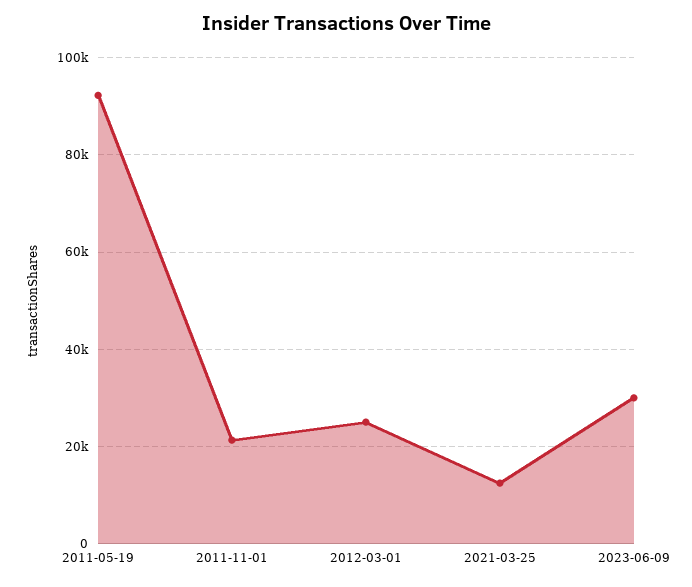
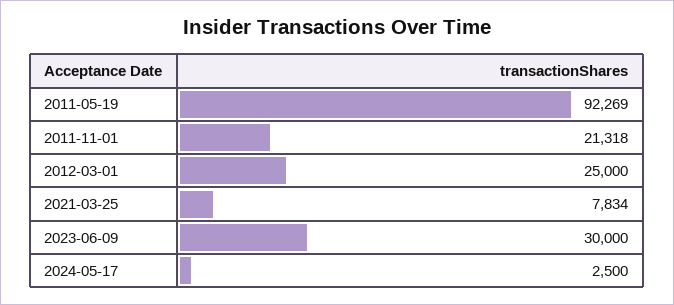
2021-03-25: 12000 -> 7834
2024-05-17: none -> 2500

